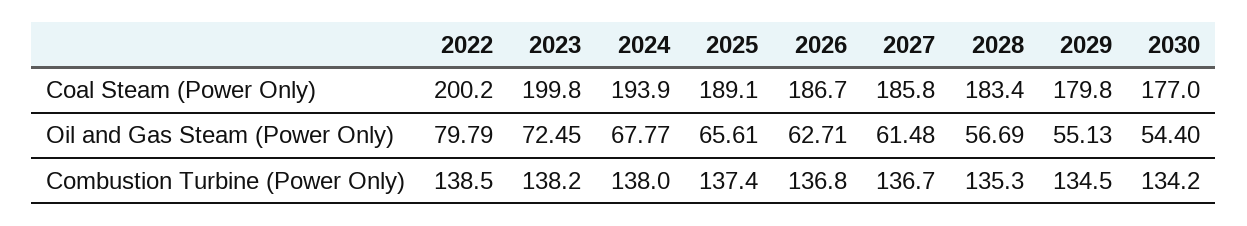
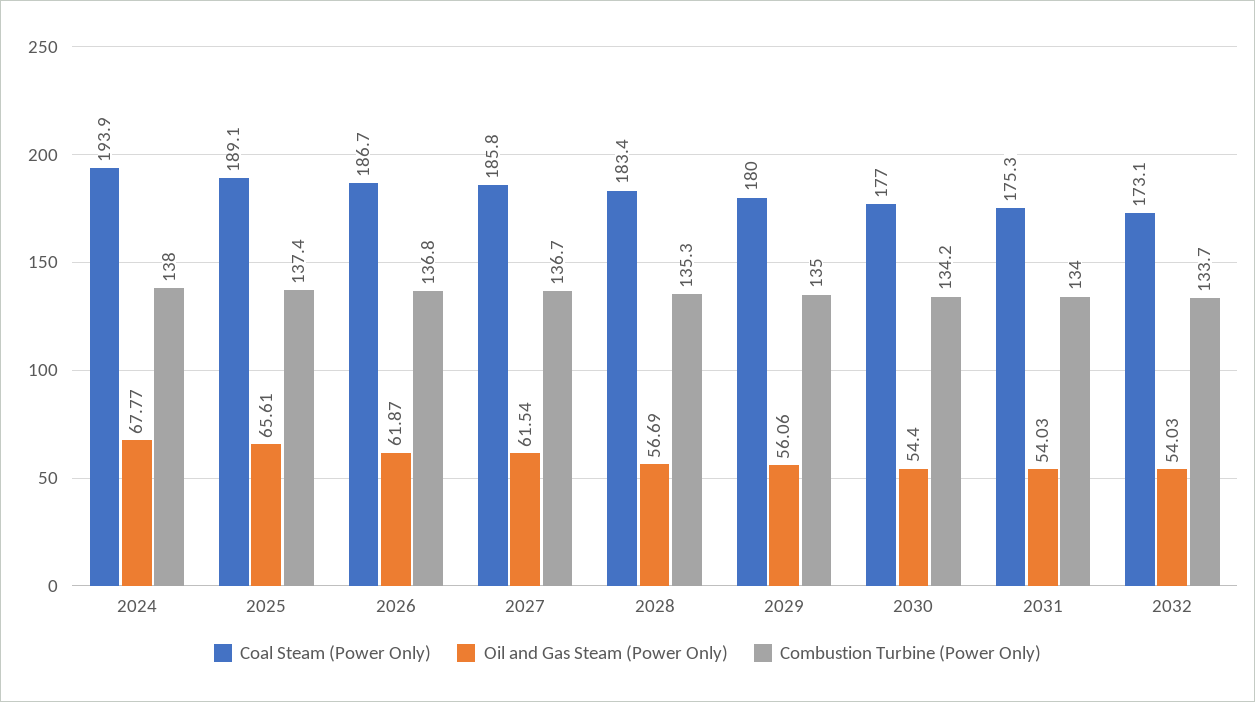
Coal Steam (Power Only), 2022: 200.2 -> none
Coal Steam (Power Only), 2023: 199.8 -> none
Coal Steam (Power Only), 2029: 179.8 -> 180
Oil and Gas Steam (Power Only), 2022: 79.79 -> none
Oil and Gas Steam (Power Only), 2023: 72.45 -> none
Oil and Gas Steam (Power Only), 2026: 62.71 -> 61.87
Oil and Gas Steam (Power Only), 2027: 61.48 -> 61.54
Oil and Gas Steam (Power Only), 2029: 55.13 -> 56.06
Combustion Turbine (Power Only), 2022: 138.5 -> none
Combustion Turbine (Power Only), 2023: 138.2 -> none
Combustion Turbine (Power Only), 2029: 134.5 -> 135
Coal Steam (Power Only), 2031: none -> 175.3
Oil and Gas Steam (Power Only), 2031: none -> 54.03
Combustion Turbine (Power Only), 2031: none -> 134
Coal Steam (Power Only), 2032: none -> 173.1
Oil and Gas Steam (Power Only), 2032: none -> 54.03
Combustion Turbine (Power Only), 2032: none -> 133.7

